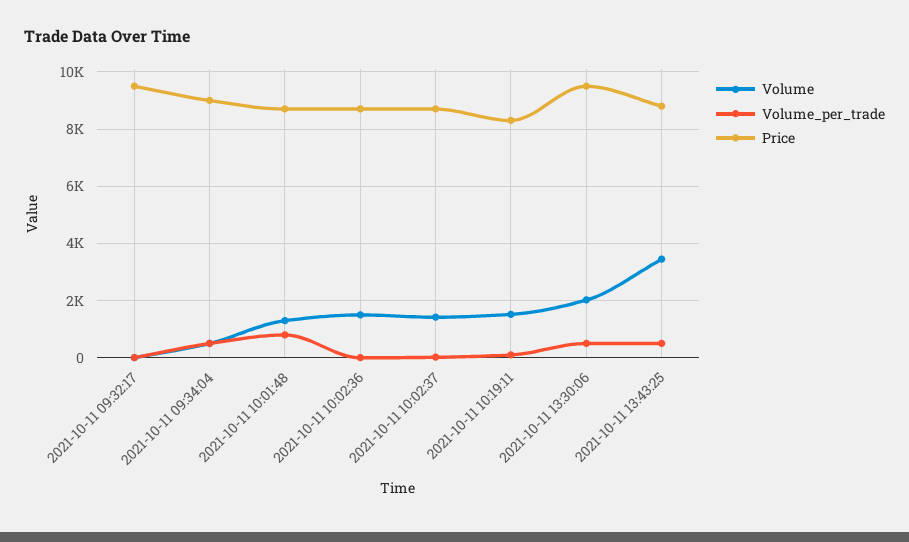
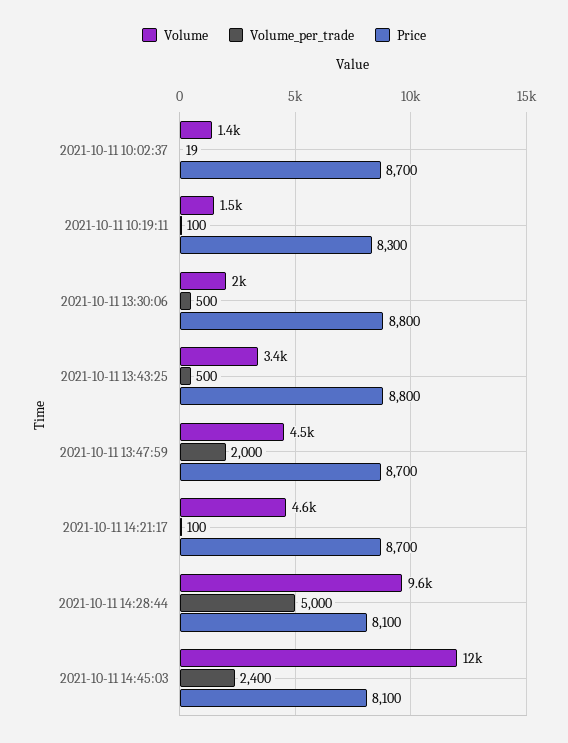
Volume, 2021-10-11 09:32:17: 0 -> none
Volume_per_trade, 2021-10-11 09:32:17: 0 -> none
Price, 2021-10-11 09:32:17: 9500 -> none
Volume, 2021-10-11 09:34:04: 500 -> none
Volume_per_trade, 2021-10-11 09:34:04: 500 -> none
Price, 2021-10-11 09:34:04: 9000 -> none
Volume, 2021-10-11 10:01:48: 1250 -> none
Volume_per_trade, 2021-10-11 10:01:48: 750 -> none
Price, 2021-10-11 10:01:48: 8750 -> none
Volume, 2021-10-11 10:02:36: 1500 -> none
Volume_per_trade, 2021-10-11 10:02:36: 0 -> none
Price, 2021-10-11 10:02:36: 8750 -> none
Price, 2021-10-11 13:30:06: 9500 -> 8800
Volume, 2021-10-11 13:47:59: none -> 4500
Volume_per_trade, 2021-10-11 13:47:59: none -> 2000
Price, 2021-10-11 13:47:59: none -> 8700
Volume, 2021-10-11 14:21:17: none -> 4600
Volume_per_trade, 2021-10-11 14:21:17: none -> 100
Price, 2021-10-11 14:21:17: none -> 8700
Volume, 2021-10-11 14:28:44: none -> 9600
Volume_per_trade, 2021-10-11 14:28:44: none -> 5000
Price, 2021-10-11 14:28:44: none -> 8100
Volume, 2021-10-11 14:45:03: none -> 12000
Volume_per_trade, 2021-10-11 14:45:03: none -> 2400
Price, 2021-10-11 14:45:03: none -> 8100

